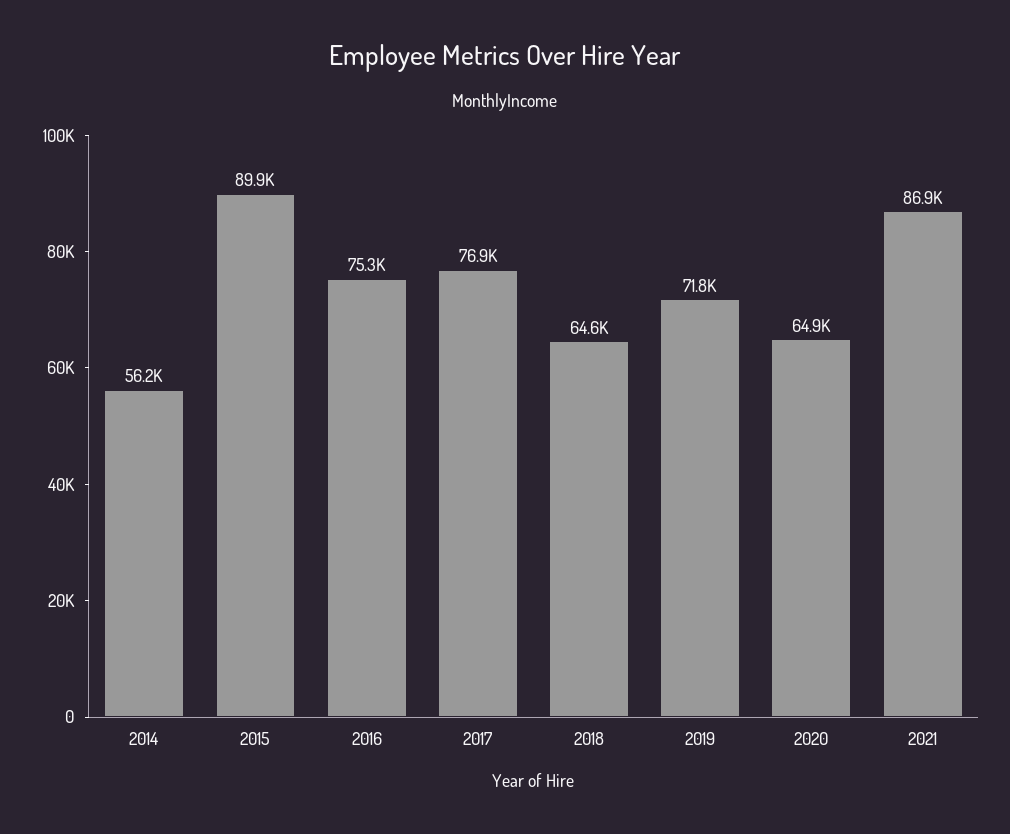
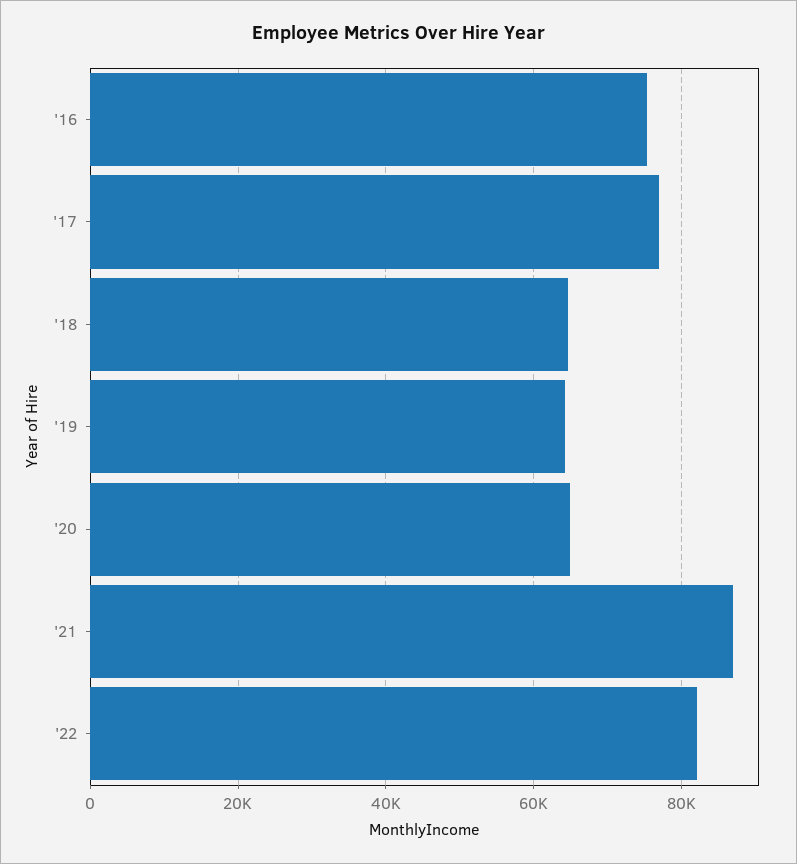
2014: 56200 -> none
2015: 89900 -> none
2019: 71800 -> 64000
'22: none -> 82000

